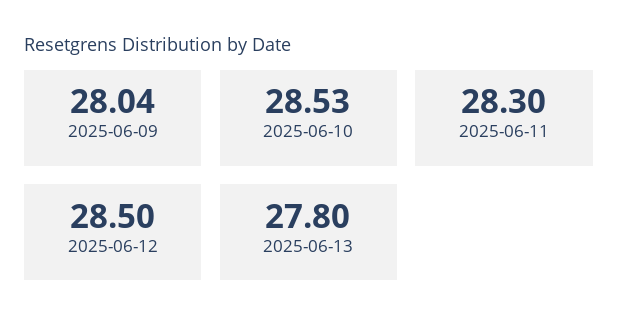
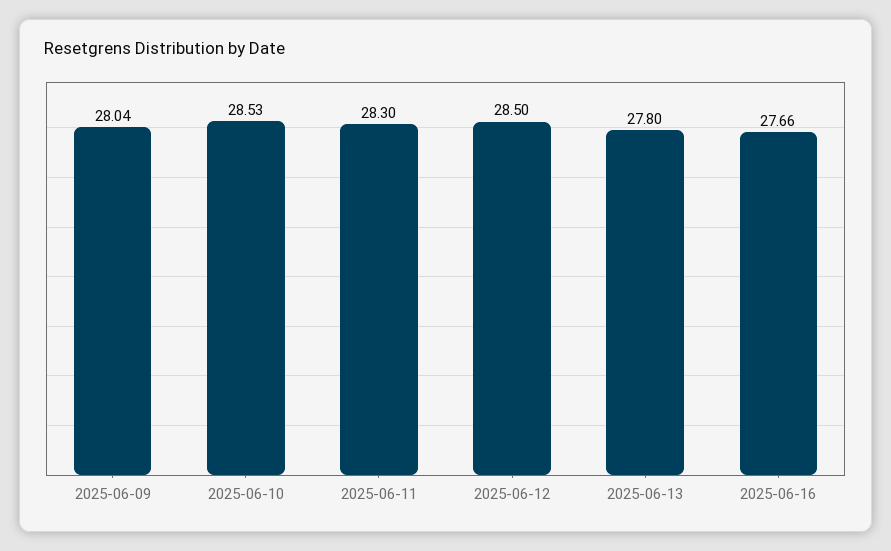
2025-06-16: none -> 27.66

